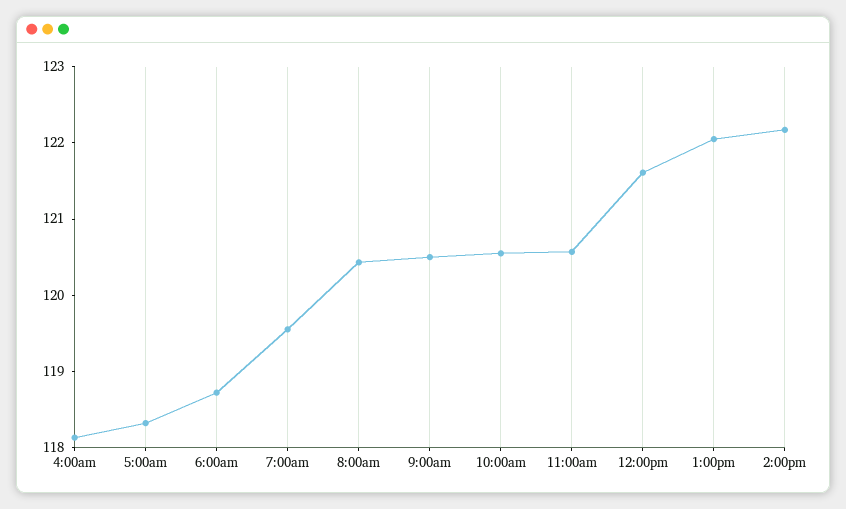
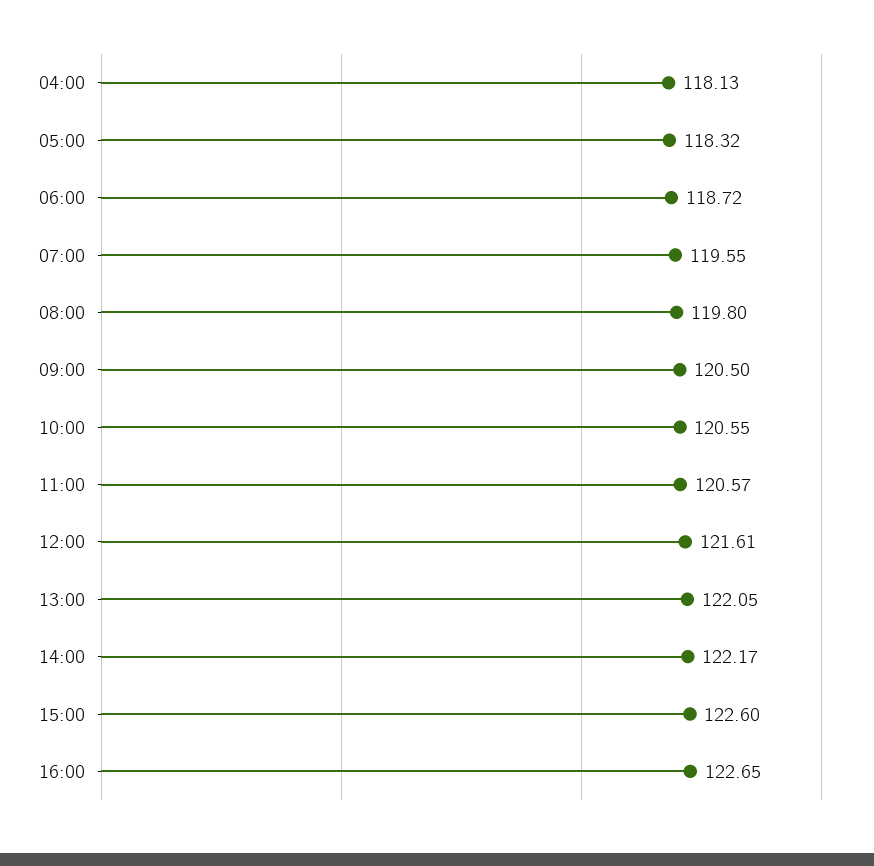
8:00am: 120.4 -> 119.8
15:00: none -> 122.6
16:00: none -> 122.65

